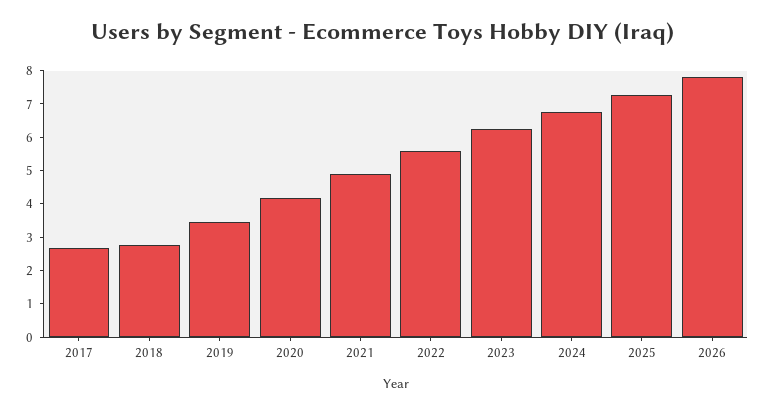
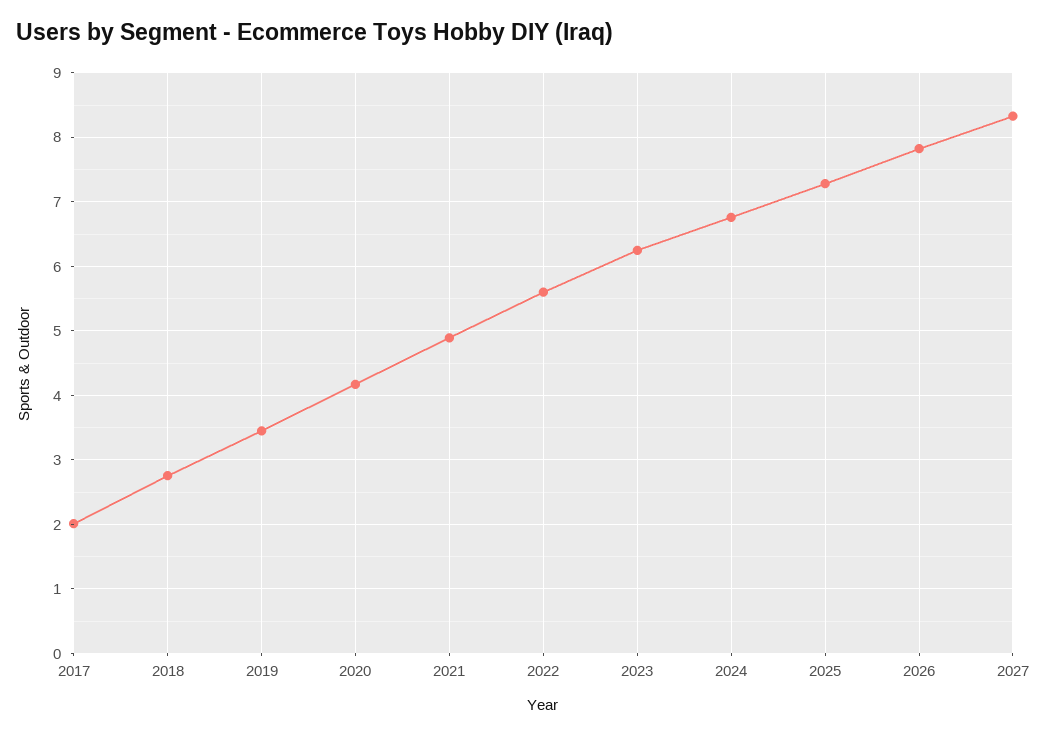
2017: 2.75 -> 2
2027: none -> 8.3

